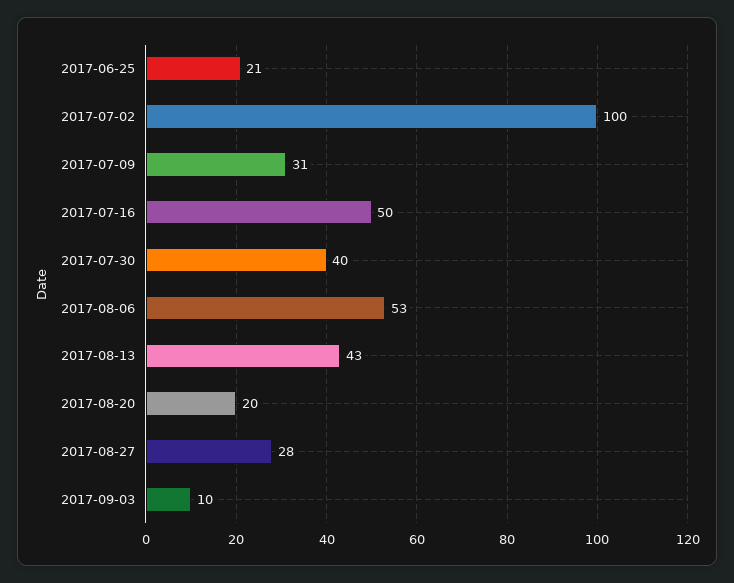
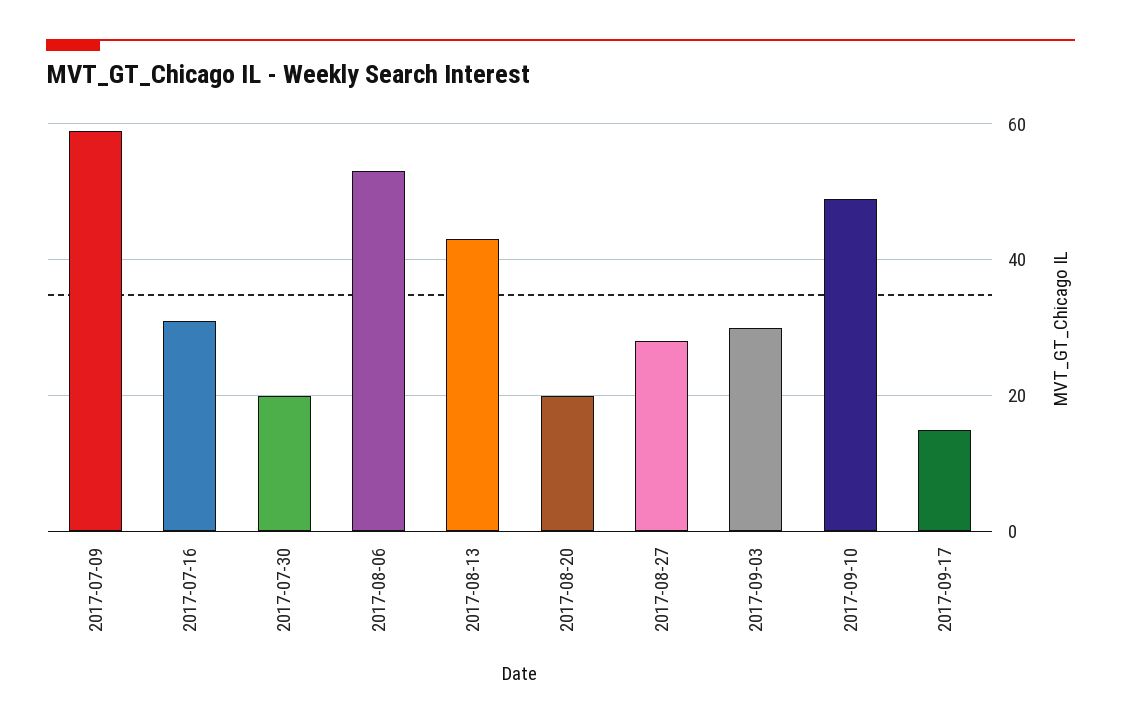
2017-06-25: 21 -> none
2017-07-02: 100 -> none
2017-07-09: 31 -> 60
2017-07-16: 50 -> 30
2017-07-30: 40 -> 20
2017-09-03: 10 -> 30
2017-09-10: none -> 50
2017-09-17: none -> 15

